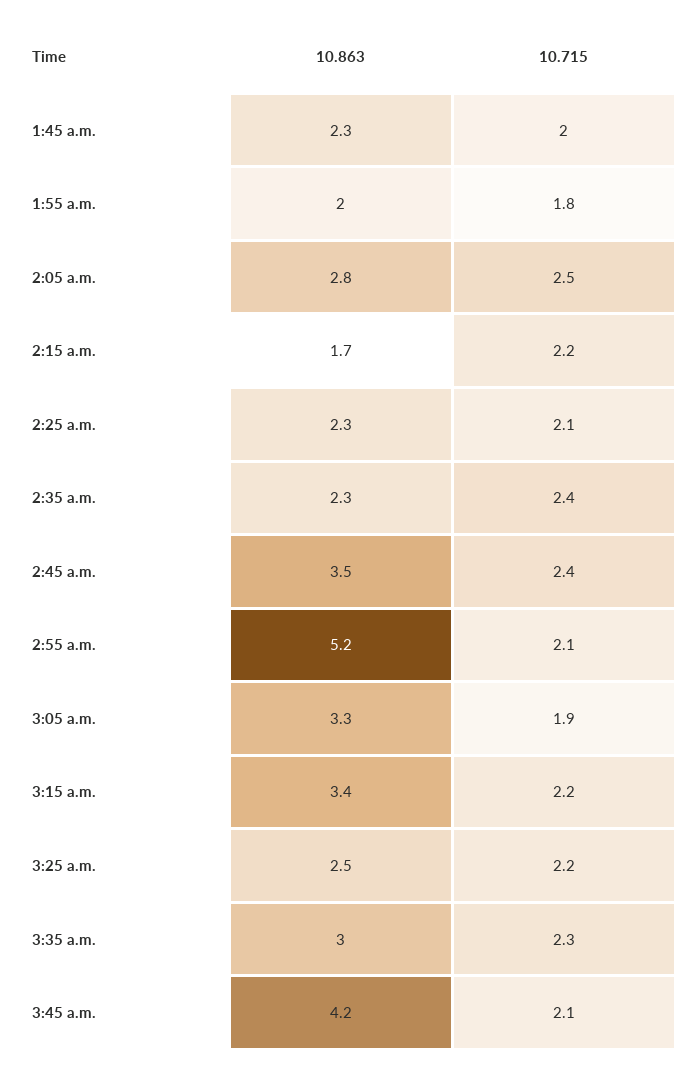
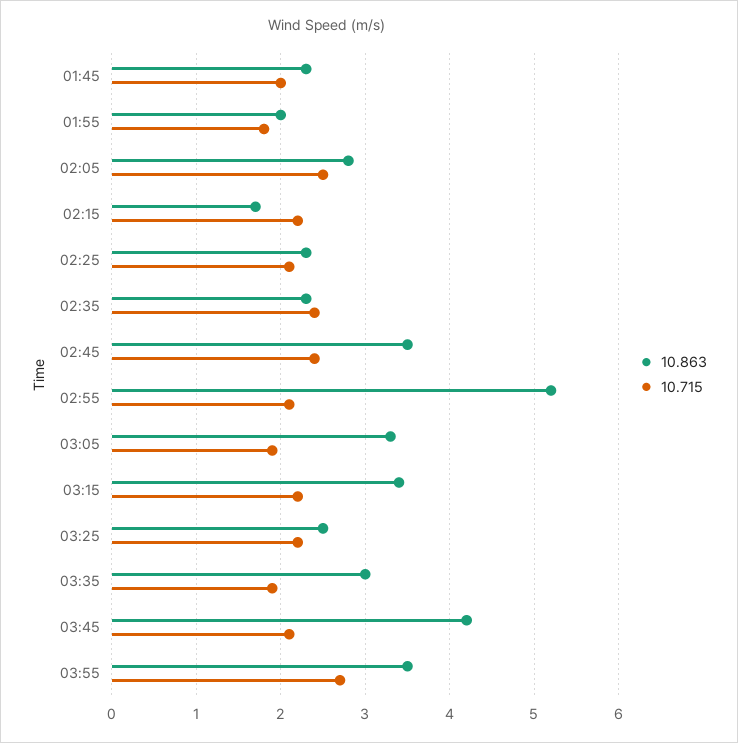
10.715, 3:35 a.m.: 2.3 -> 1.9
10.863, 03:55: none -> 3.5
10.715, 03:55: none -> 2.7

